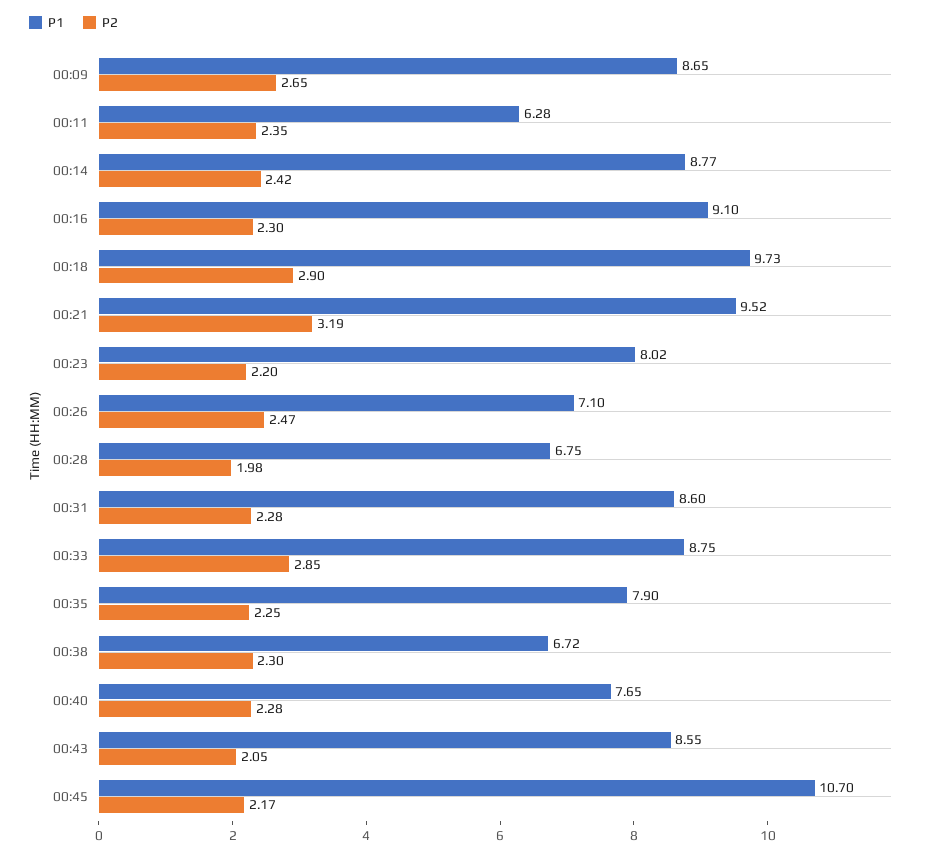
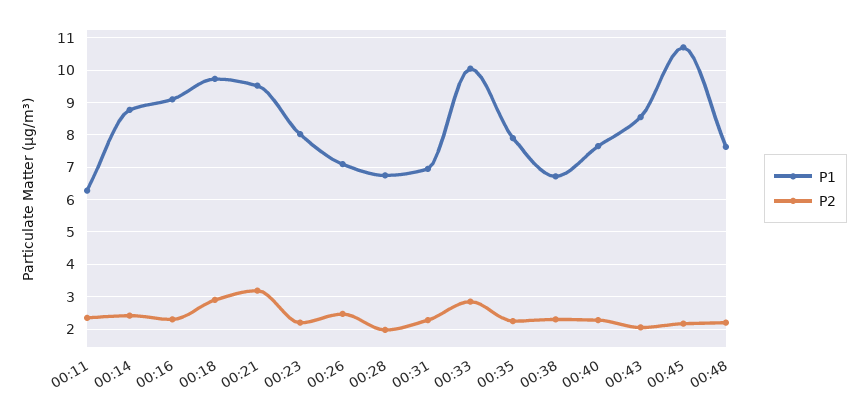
P1, 00:09: 8.65 -> none
P2, 00:09: 2.65 -> none
P1, 00:31: 8.6 -> 7
P1, 00:33: 8.75 -> 10
P1, 00:48: none -> 7.6
P2, 00:48: none -> 2.2

